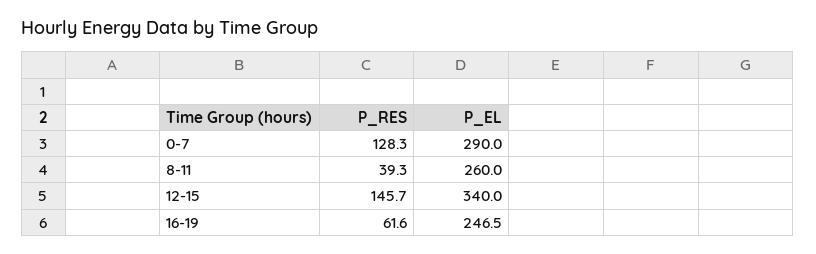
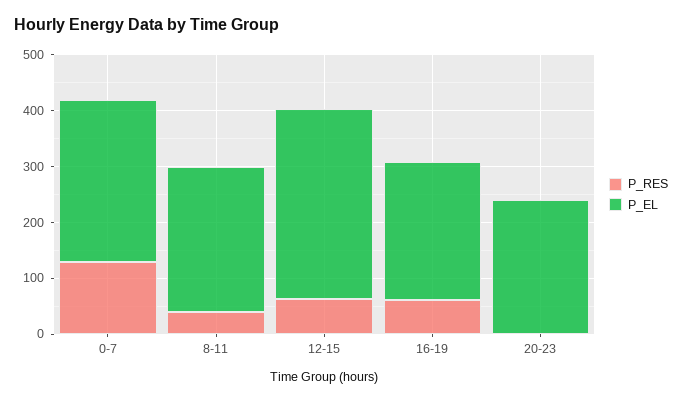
P_RES, 12-15: 145.7 -> 60
P_RES, 20-23: none -> 0
P_EL, 20-23: none -> 240

